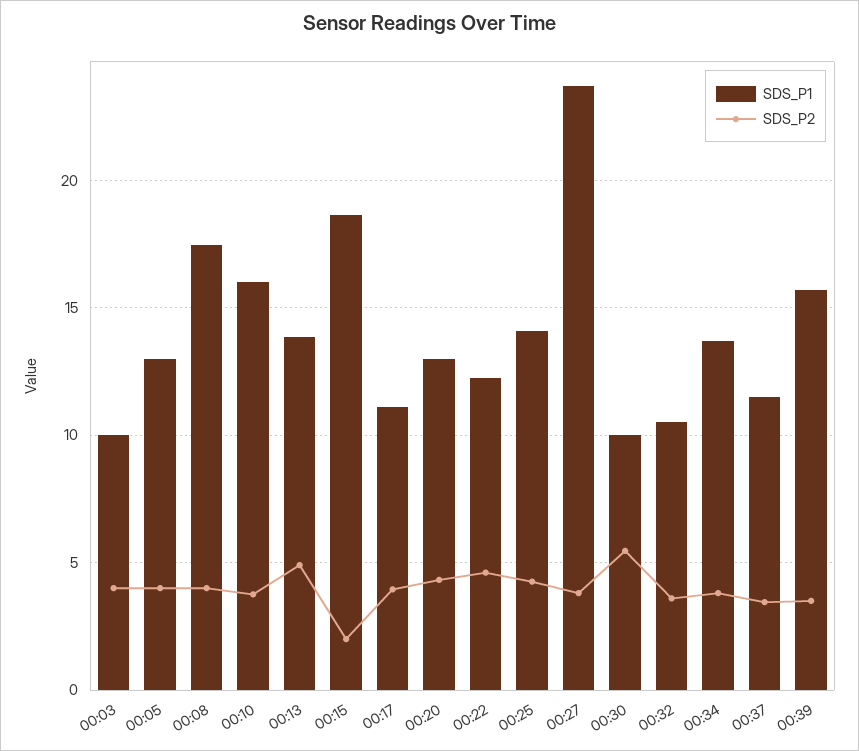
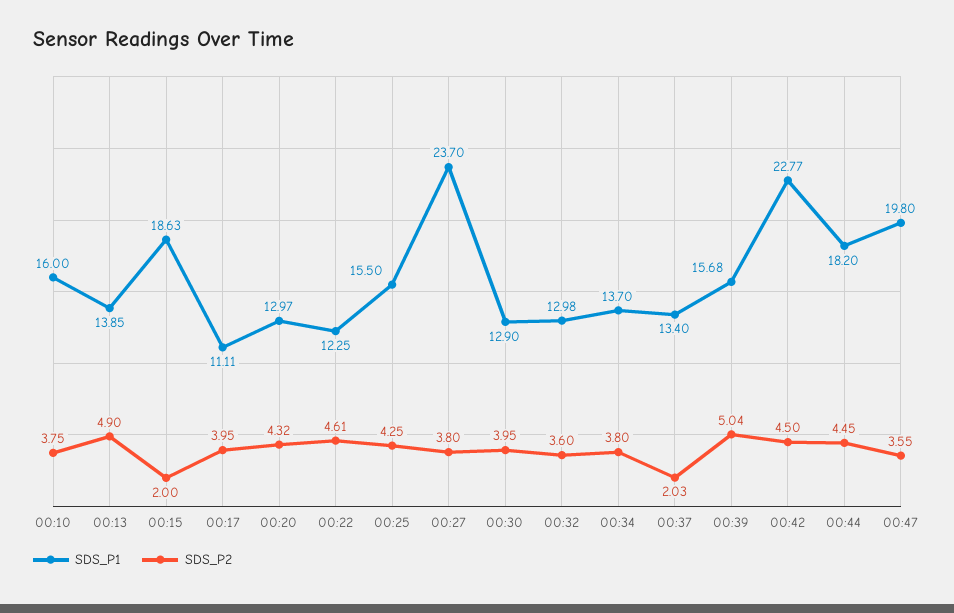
SDS_P1, 00:03: 10 -> none
SDS_P2, 00:03: 4 -> none
SDS_P1, 00:05: 13 -> none
SDS_P2, 00:05: 4 -> none
SDS_P1, 00:08: 17.5 -> none
SDS_P2, 00:08: 4 -> none
SDS_P1, 00:25: 14 -> 15.5
SDS_P1, 00:30: 10 -> 12.9
SDS_P2, 00:30: 5.5 -> 3.95
SDS_P1, 00:32: 10.5 -> 12.98
SDS_P1, 00:37: 11.5 -> 13.4
SDS_P2, 00:37: 3.5 -> 2.03
SDS_P2, 00:39: 3.5 -> 5.04
SDS_P1, 00:42: none -> 22.77
SDS_P2, 00:42: none -> 4.5
SDS_P1, 00:44: none -> 18.2
SDS_P2, 00:44: none -> 4.45
SDS_P1, 00:47: none -> 19.8
SDS_P2, 00:47: none -> 3.55

